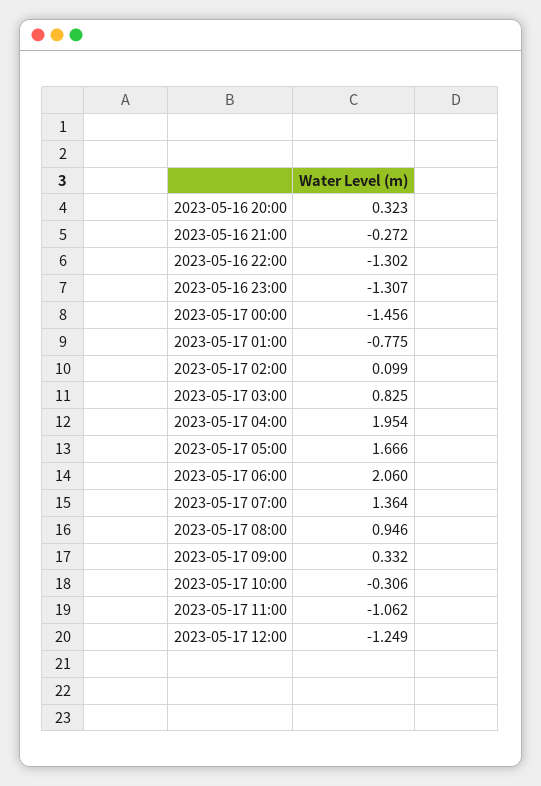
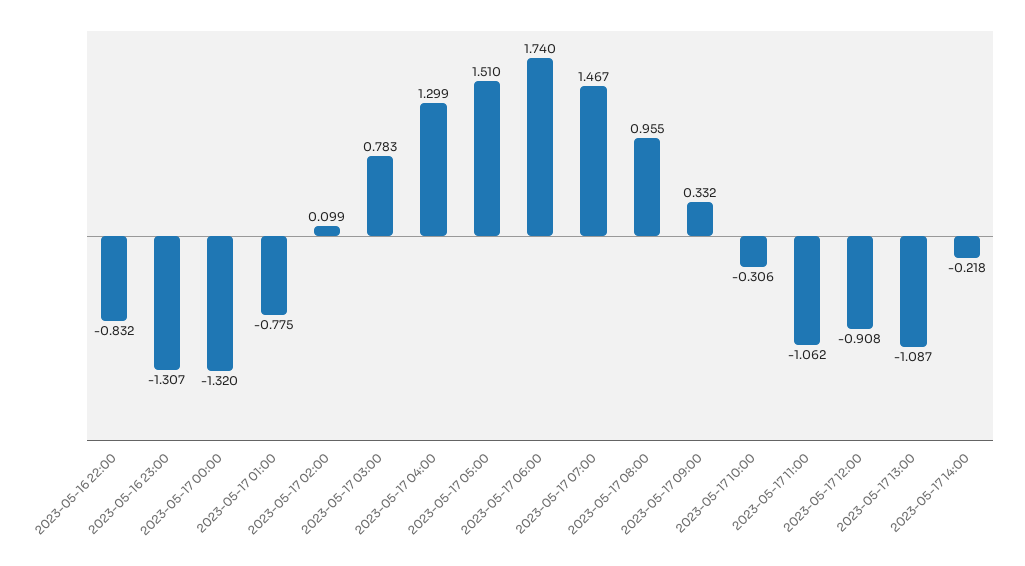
2023-05-16 20:00: 0.323 -> none
2023-05-16 21:00: -0.272 -> none
2023-05-16 22:00: -1.302 -> -0.832
2023-05-17 00:00: -1.456 -> -1.32
2023-05-17 03:00: 0.825 -> 0.783
2023-05-17 04:00: 1.954 -> 1.299
2023-05-17 05:00: 1.666 -> 1.51
2023-05-17 06:00: 2.06 -> 1.74
2023-05-17 07:00: 1.364 -> 1.467
2023-05-17 08:00: 0.946 -> 0.955
2023-05-17 12:00: -1.249 -> -0.908
2023-05-17 13:00: none -> -1.087
2023-05-17 14:00: none -> -0.218

